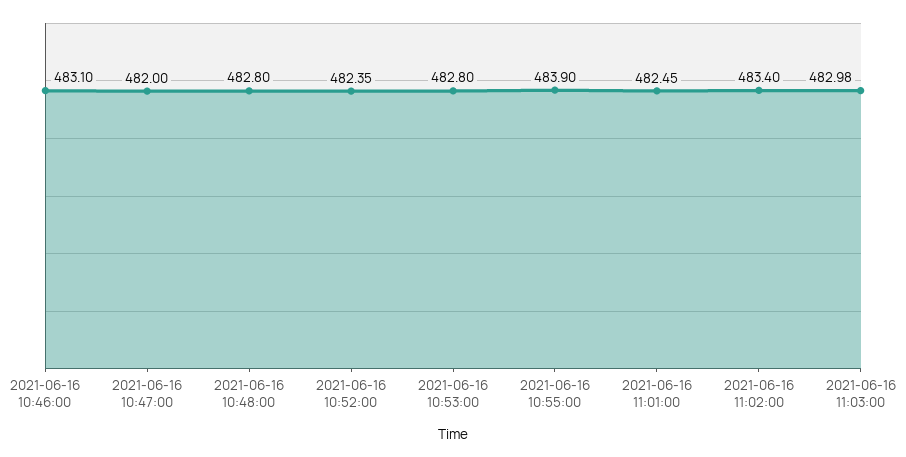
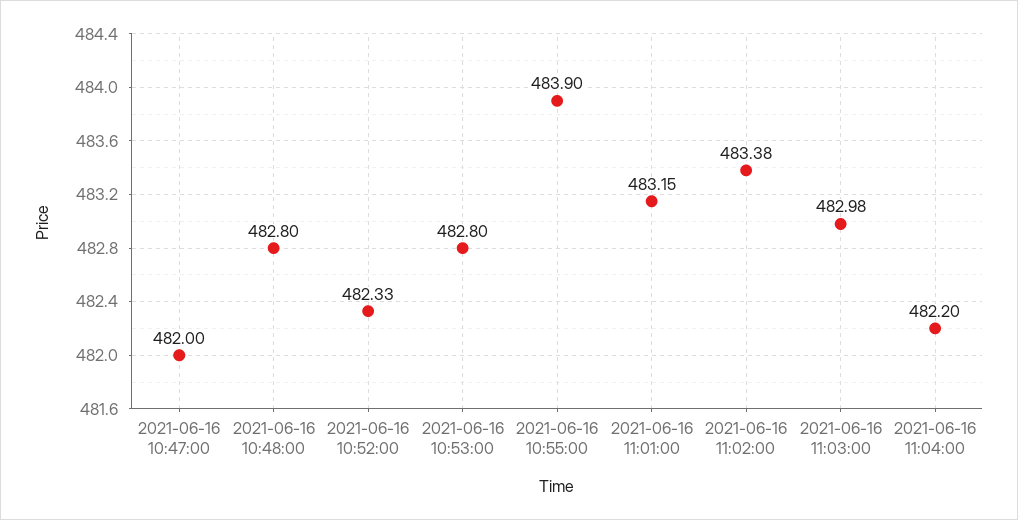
2021-06-16 10:46:00: 483.1 -> none
2021-06-16 10:52:00: 482.35 -> 482.33
2021-06-16 11:01:00: 482.45 -> 483.15
2021-06-16 11:02:00: 483.4 -> 483.38
2021-06-16 11:04:00: none -> 482.2

